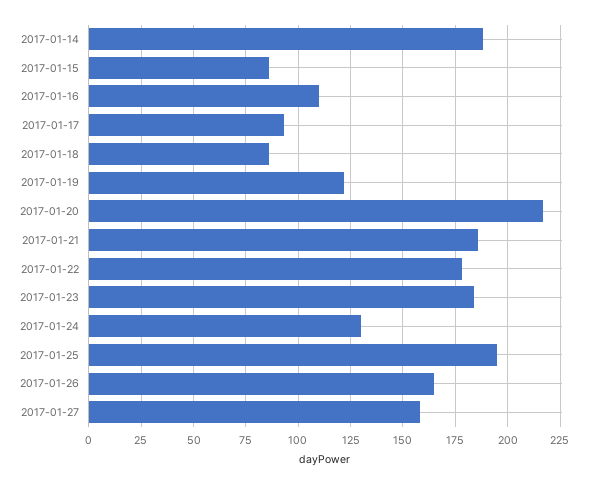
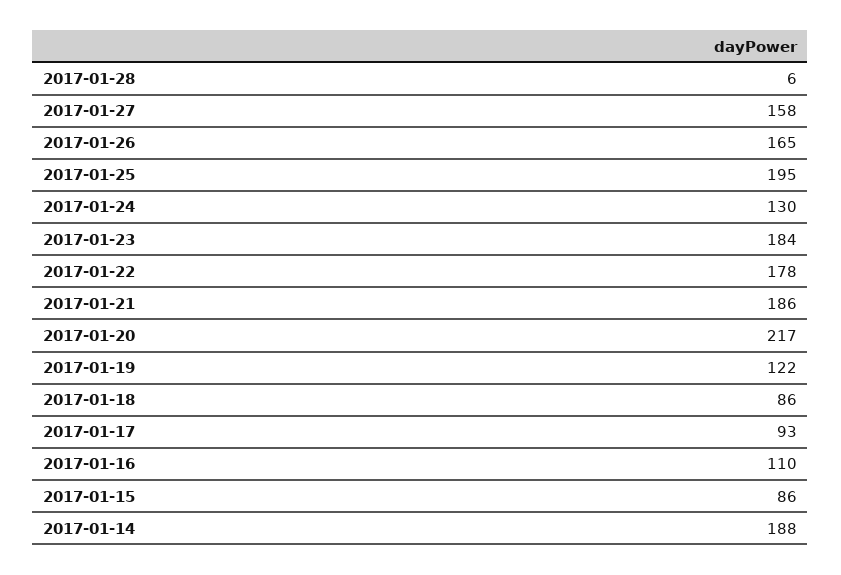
2017-01-28: none -> 6

